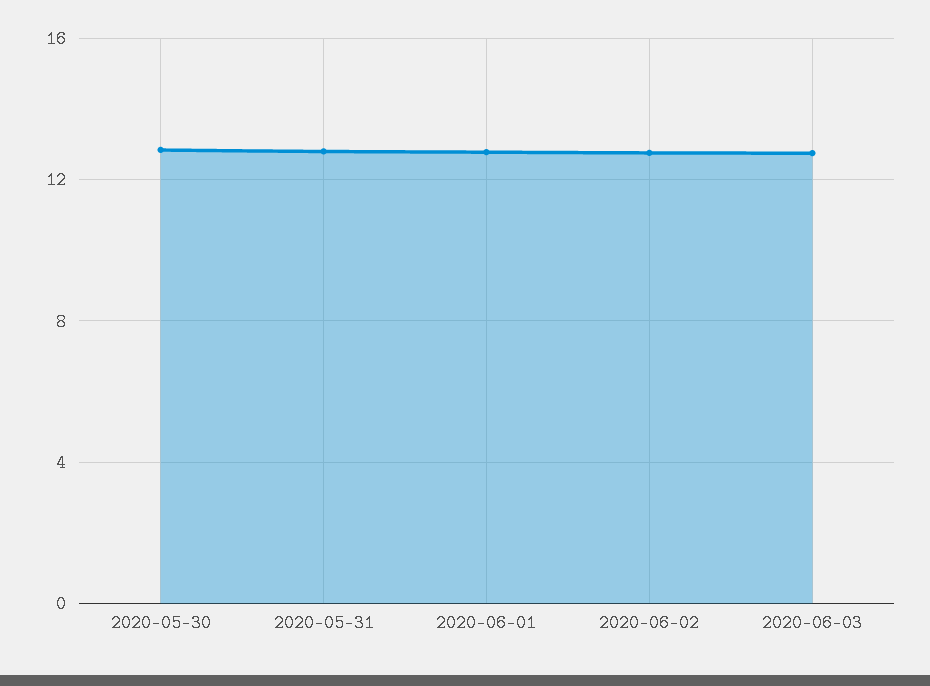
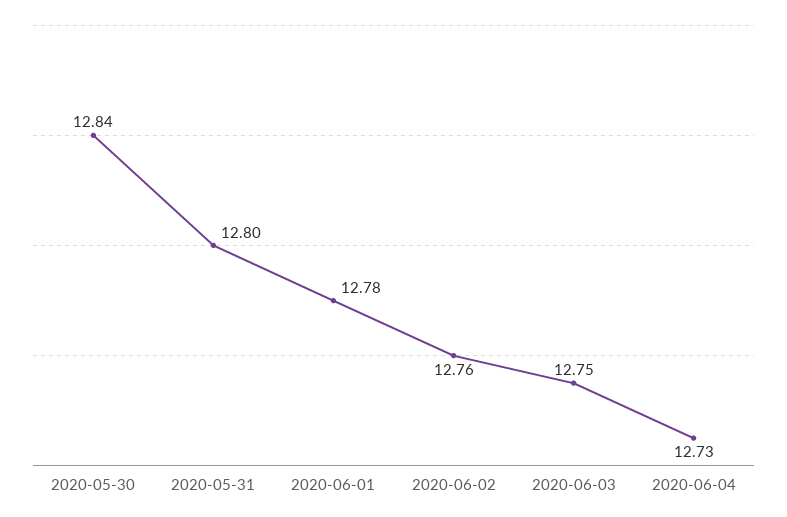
2020-06-04: none -> 12.73

